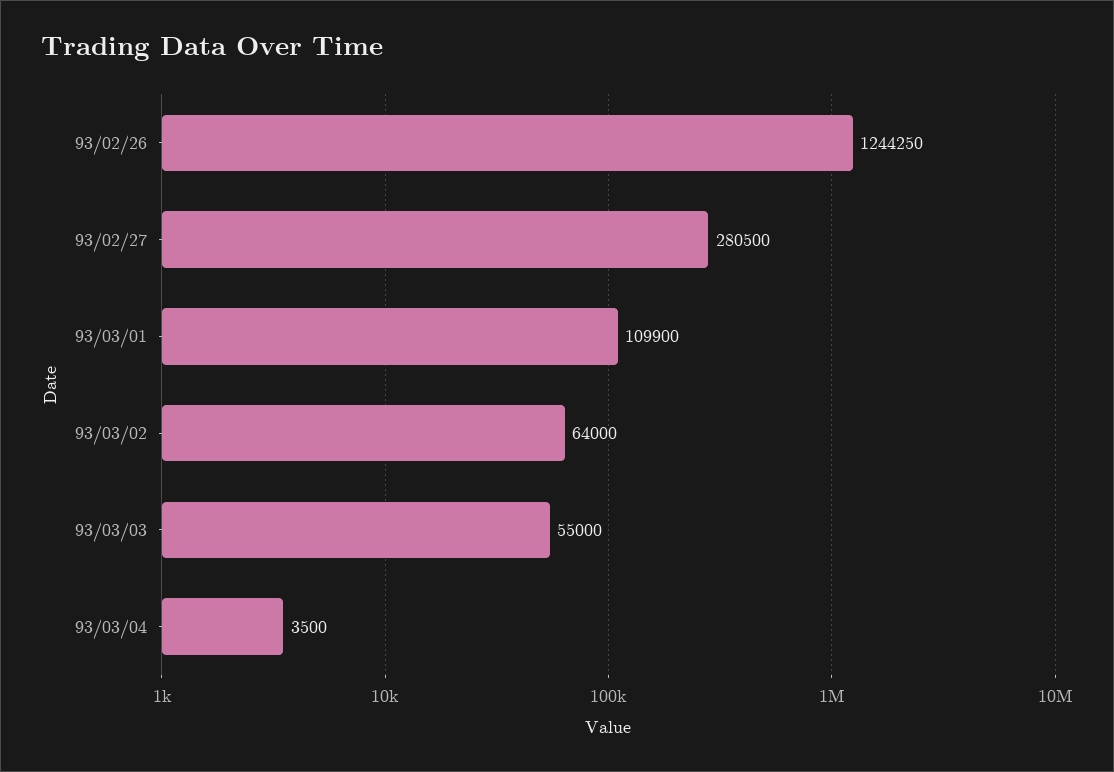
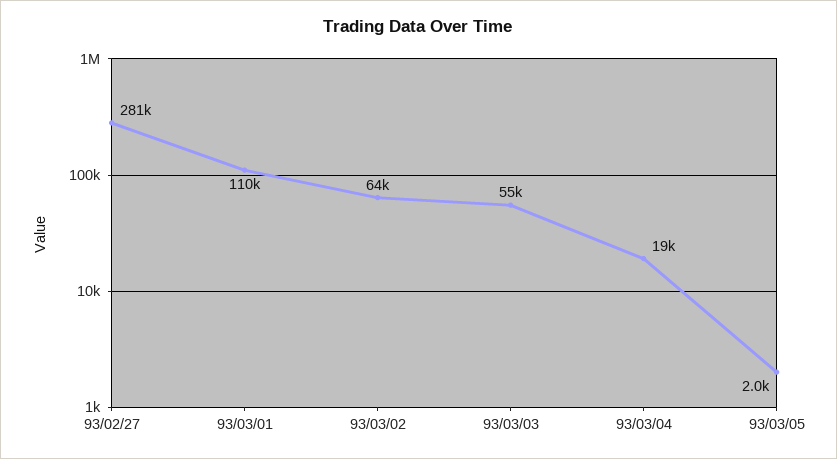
93/02/26: 1244250 -> none
93/03/04: 3500 -> 19000
93/03/05: none -> 2000

